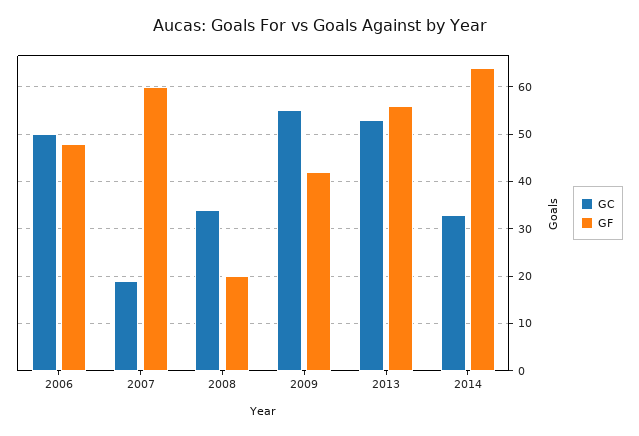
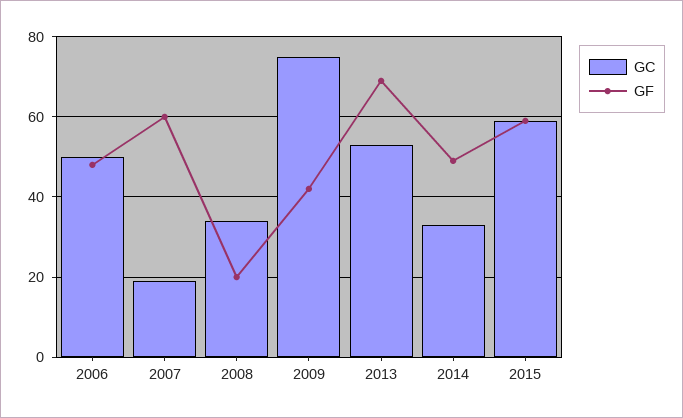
GC, 2009: 55 -> 75
GF, 2013: 55 -> 70
GF, 2014: 65 -> 50
GC, 2015: none -> 60
GF, 2015: none -> 60

